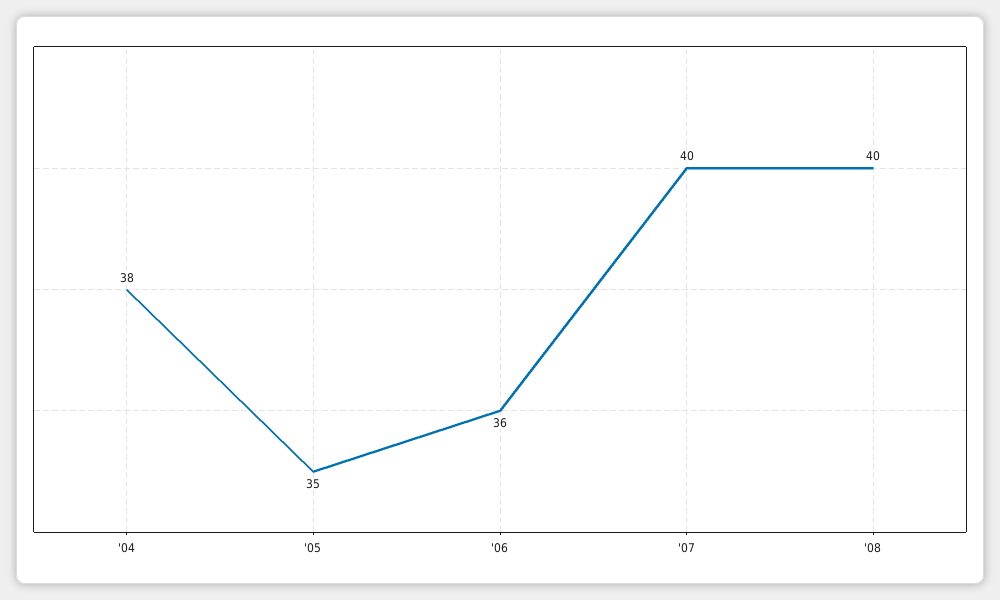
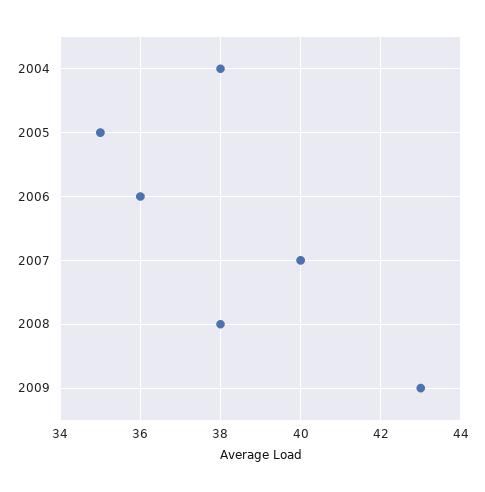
'08: 40 -> 38
2009: none -> 43

